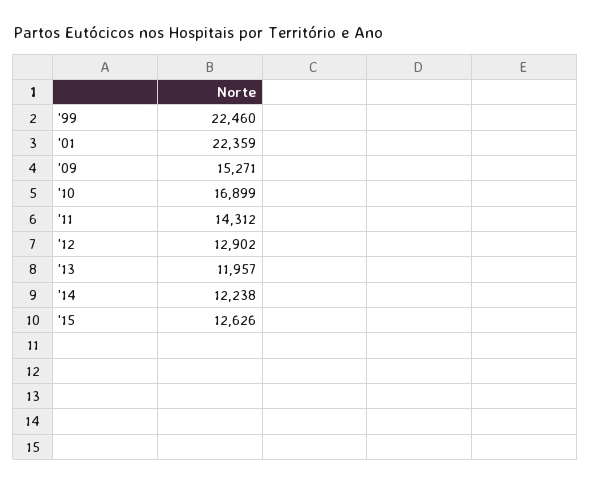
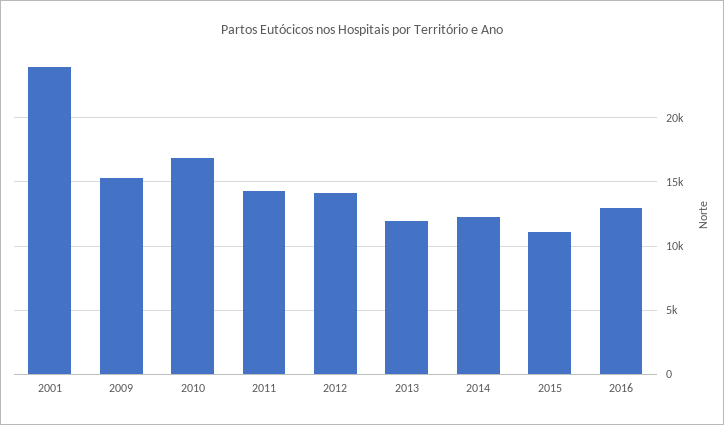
'99: 22460 -> none
'01: 22359 -> 24000
'12: 12902 -> 14000
'15: 12626 -> 11000
2016: none -> 13000

